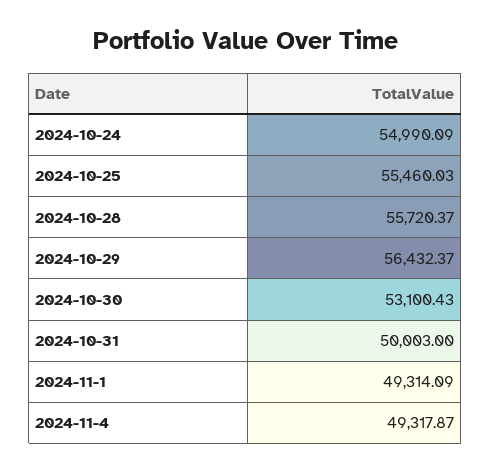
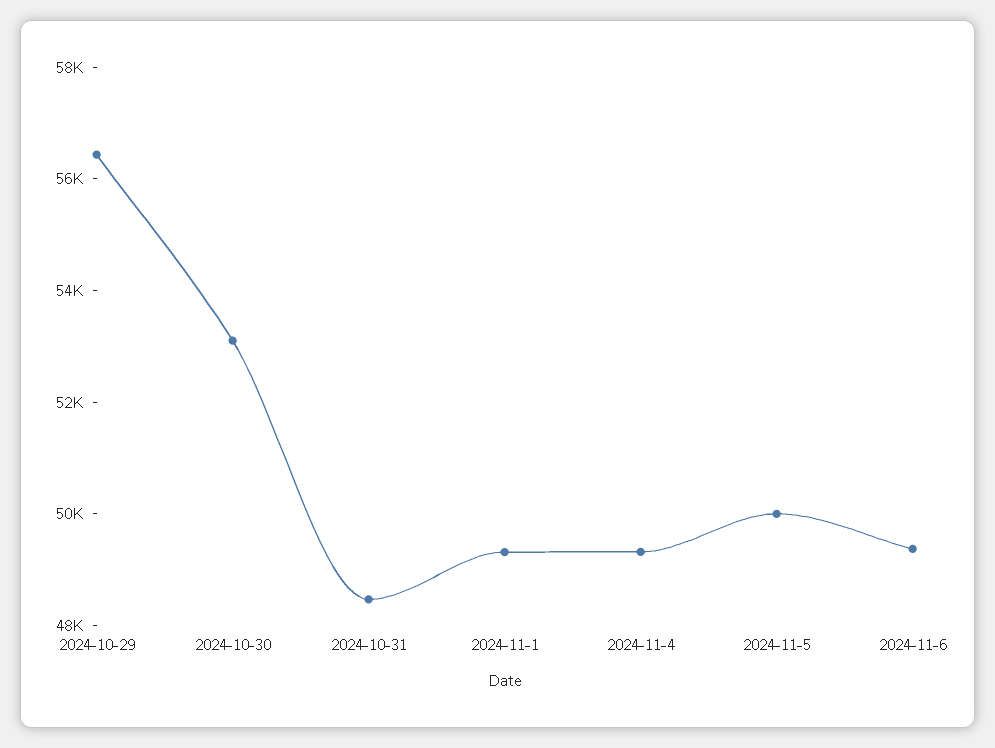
2024-10-24: 54990.09 -> none
2024-10-25: 55460.03 -> none
2024-10-28: 55720.37 -> none
2024-10-31: 50003 -> 48500
2024-11-5: none -> 50000
2024-11-6: none -> 49500

